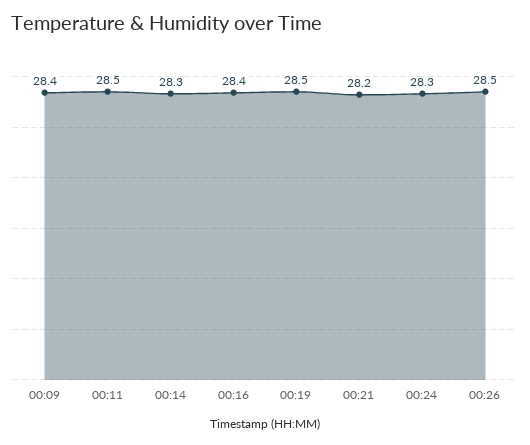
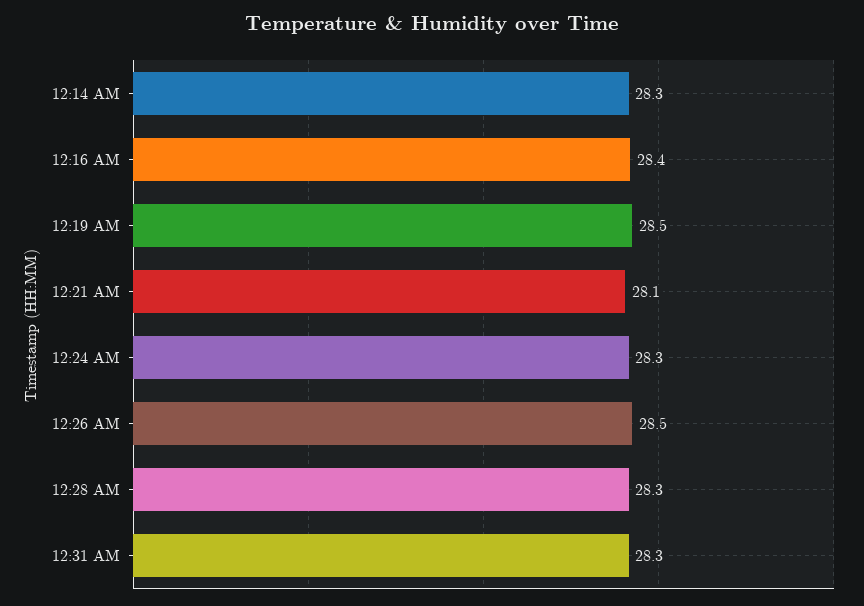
00:09: 28.4 -> none
00:11: 28.5 -> none
00:21: 28.2 -> 28.1
12:28 AM: none -> 28.3
12:31 AM: none -> 28.3

